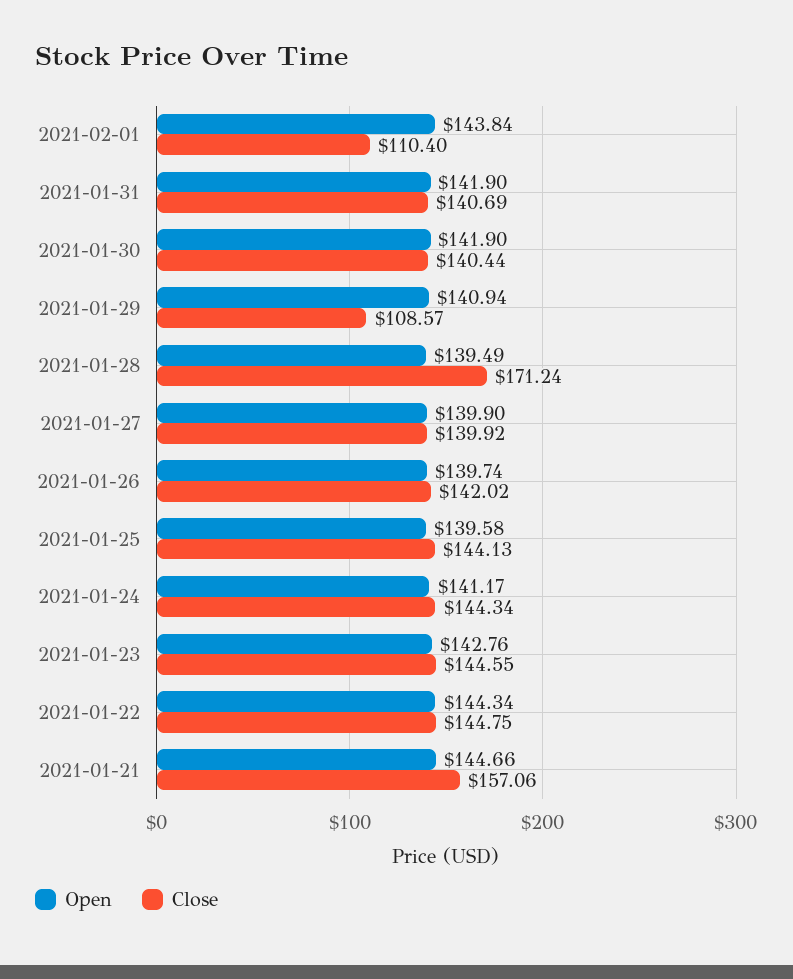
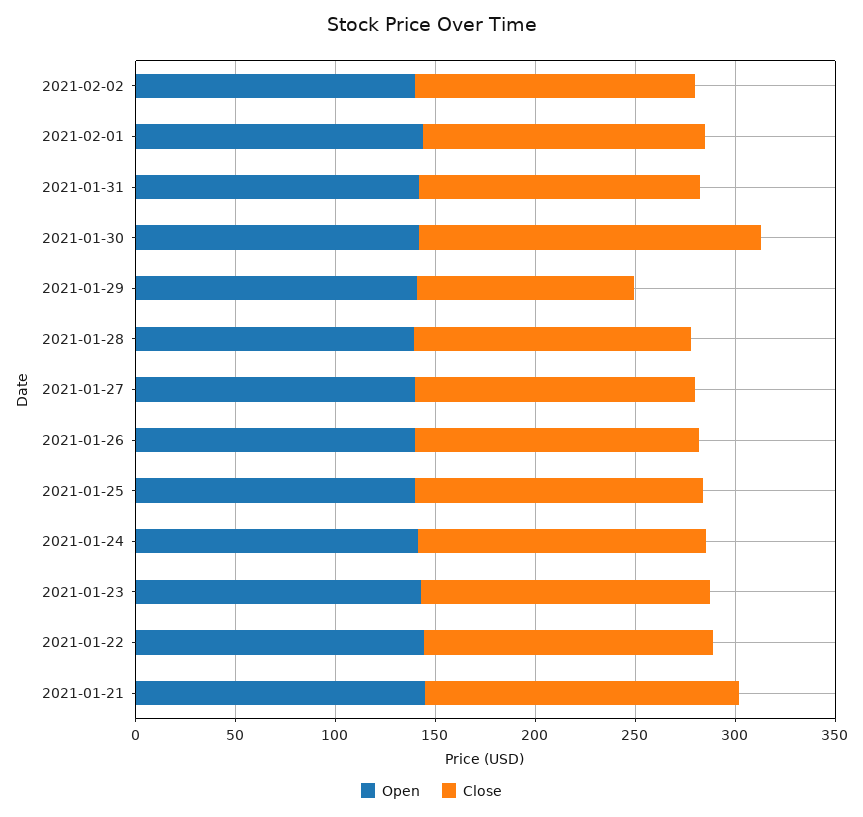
Close, 2021-02-01: 110.4 -> 140
Close, 2021-01-30: 140.44 -> 170
Close, 2021-01-28: 171.24 -> 140
Open, 2021-02-02: none -> 140
Close, 2021-02-02: none -> 140

